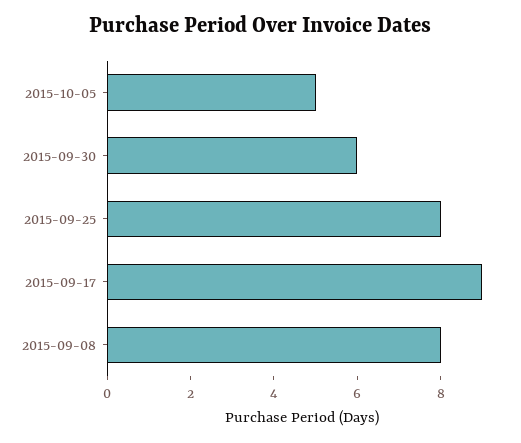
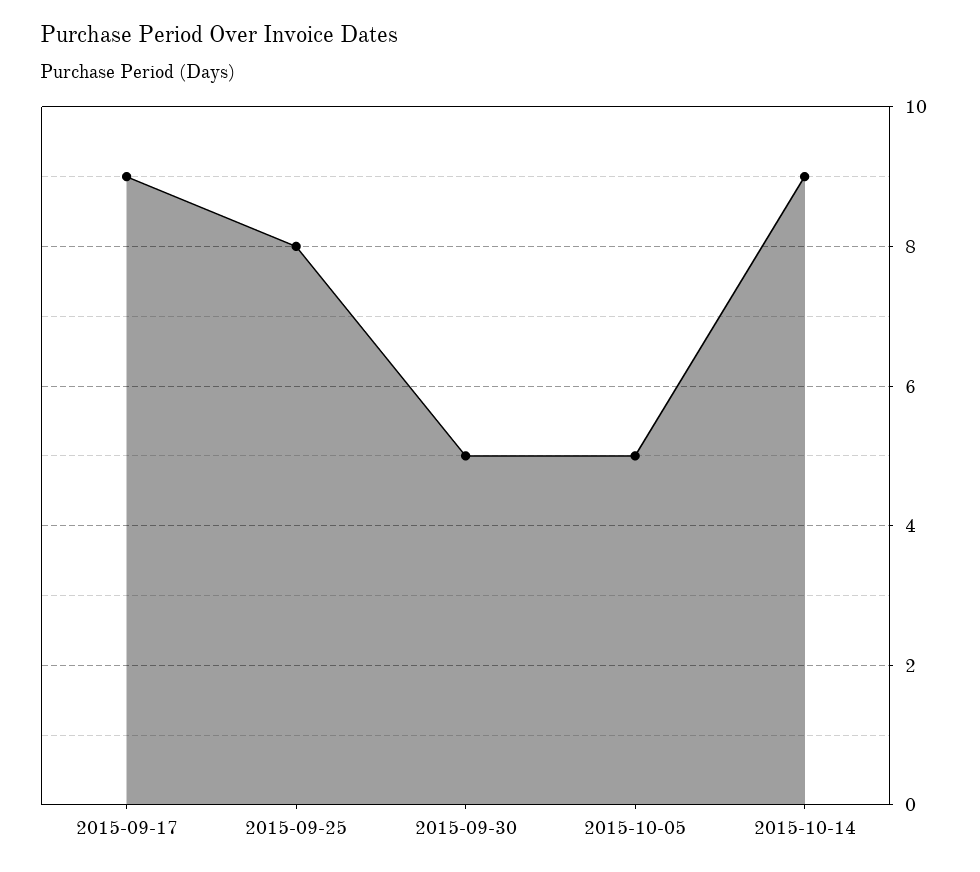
2015-09-30: 6 -> 5
2015-09-08: 8 -> none
2015-10-14: none -> 9

